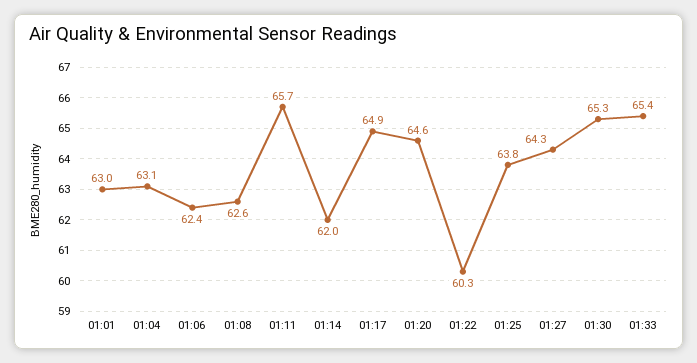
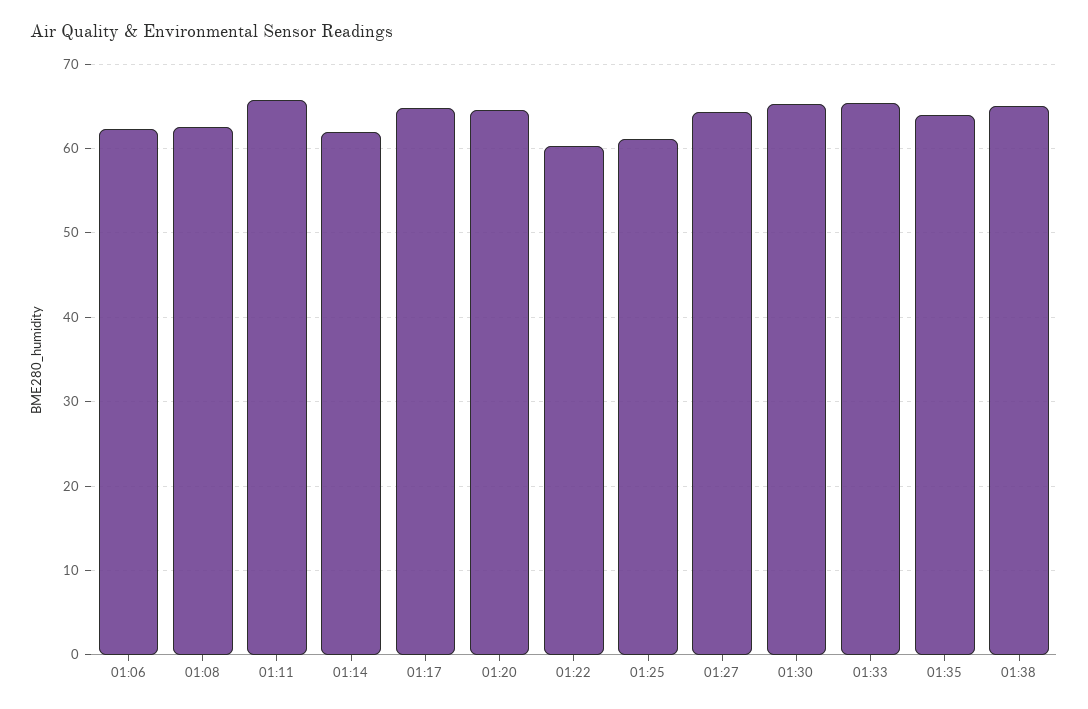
01:01: 63 -> none
01:04: 63.1 -> none
01:25: 63.8 -> 61
01:35: none -> 64
01:38: none -> 65

